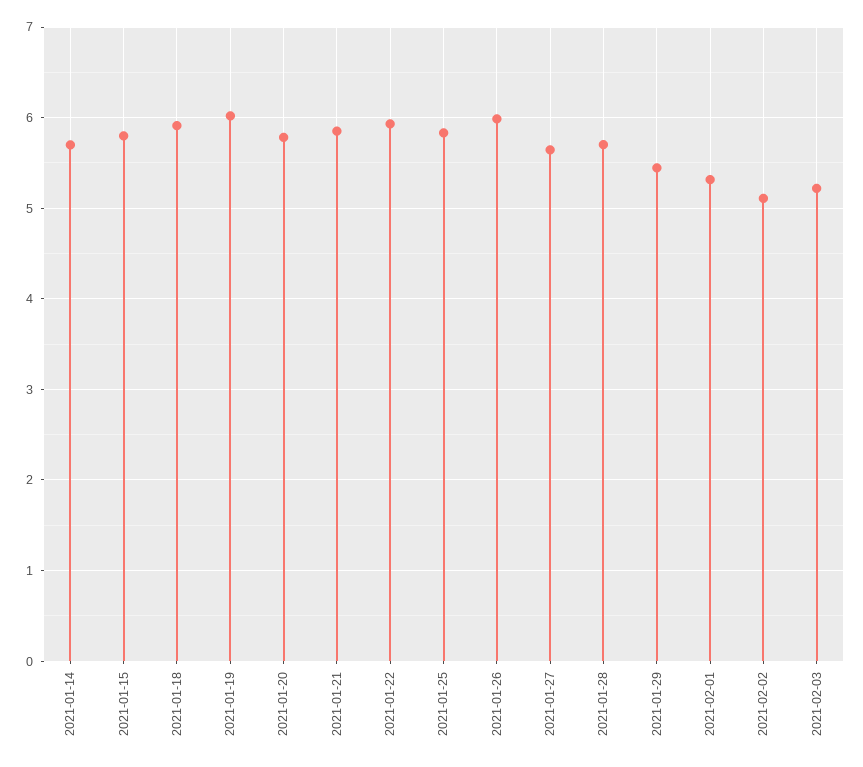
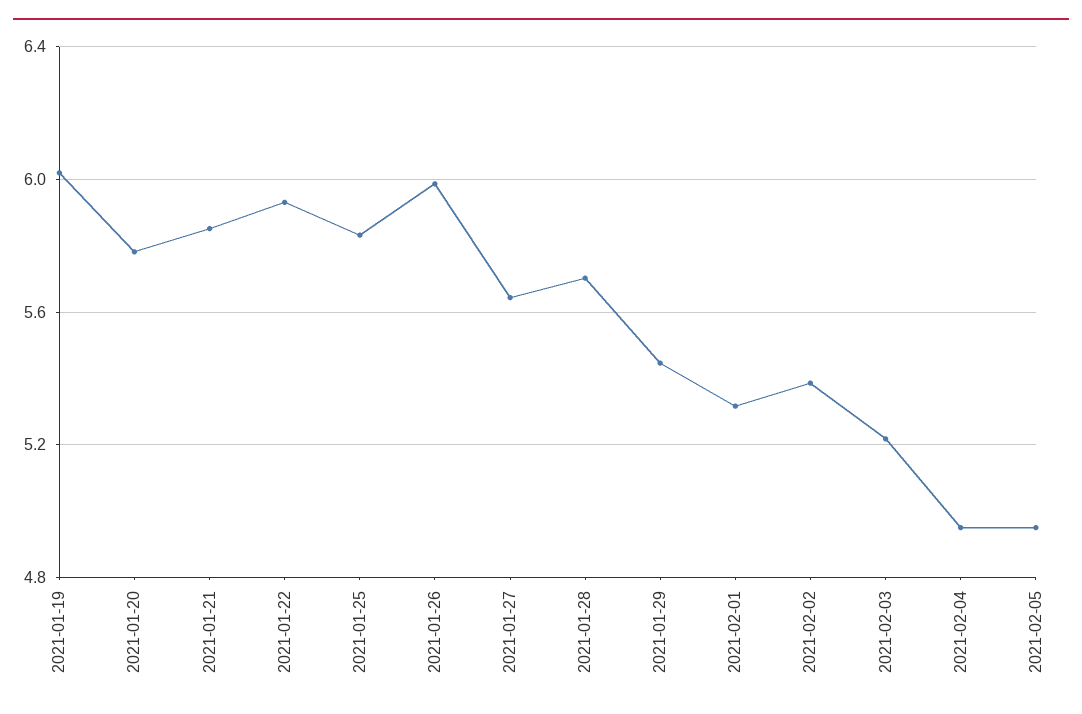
2021-01-14: 5.7 -> none
2021-01-15: 5.8 -> none
2021-01-18: 5.9 -> none
2021-02-02: 5.1 -> 5.4
2021-02-04: none -> 4.95
2021-02-05: none -> 4.95

